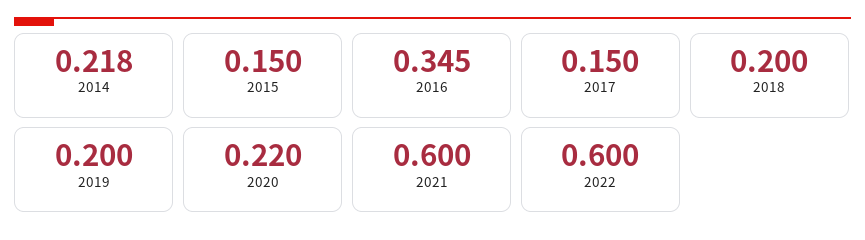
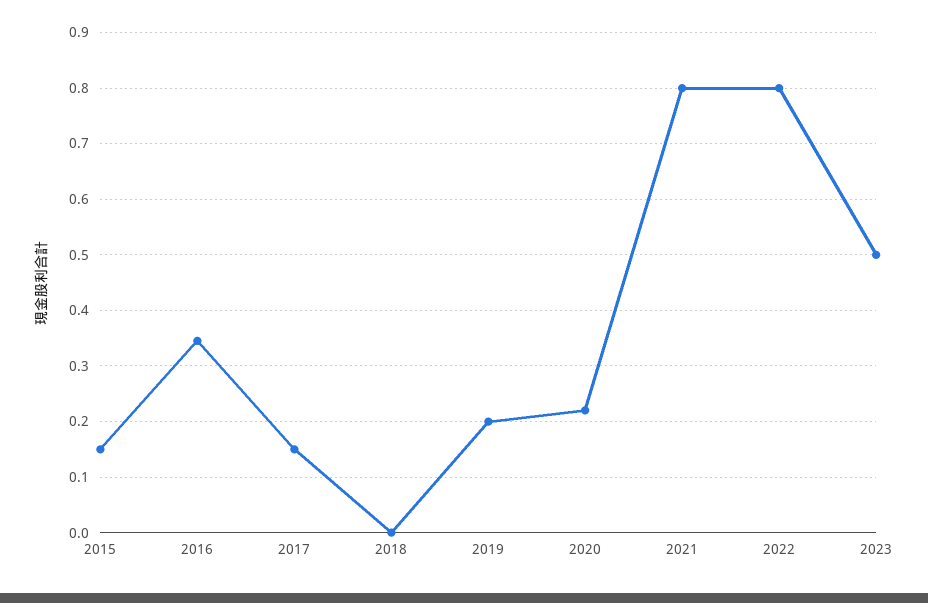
2014: 0.218 -> none
2018: 0.2 -> 0
2021: 0.6 -> 0.8
2022: 0.6 -> 0.8
2023: none -> 0.5

